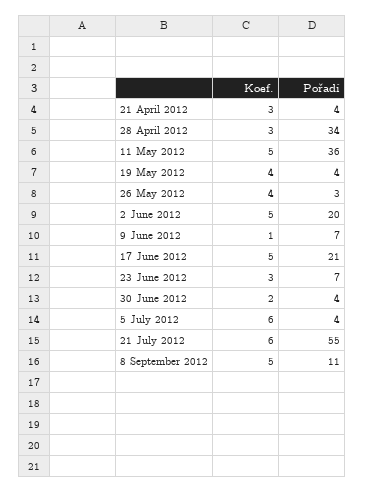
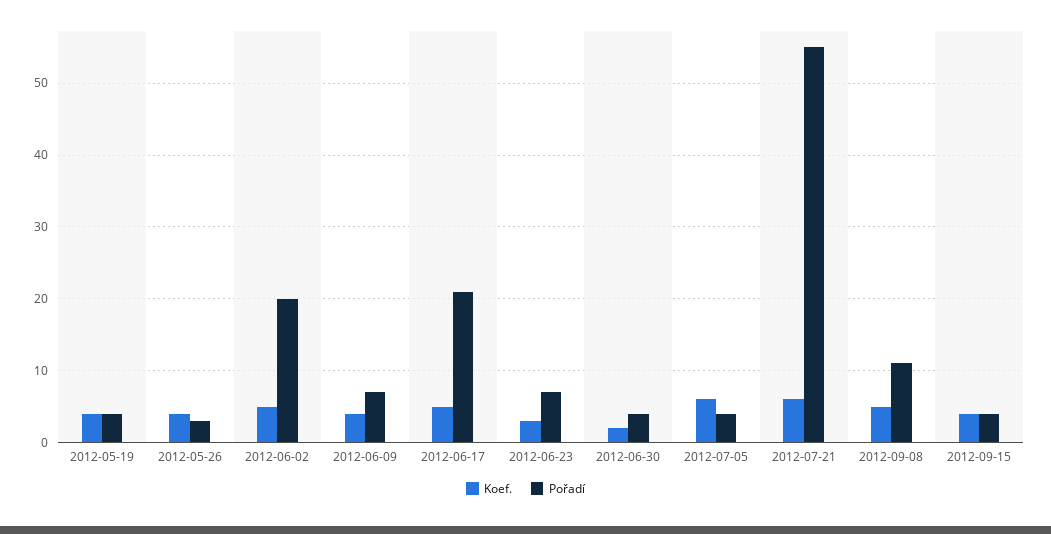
Koef., 21 April 2012: 3 -> none
Pořadí, 21 April 2012: 4 -> none
Koef., 28 April 2012: 3 -> none
Pořadí, 28 April 2012: 34 -> none
Koef., 11 May 2012: 5 -> none
Pořadí, 11 May 2012: 36 -> none
Koef., 9 June 2012: 1 -> 4
Koef., 2012-09-15: none -> 4
Pořadí, 2012-09-15: none -> 4

